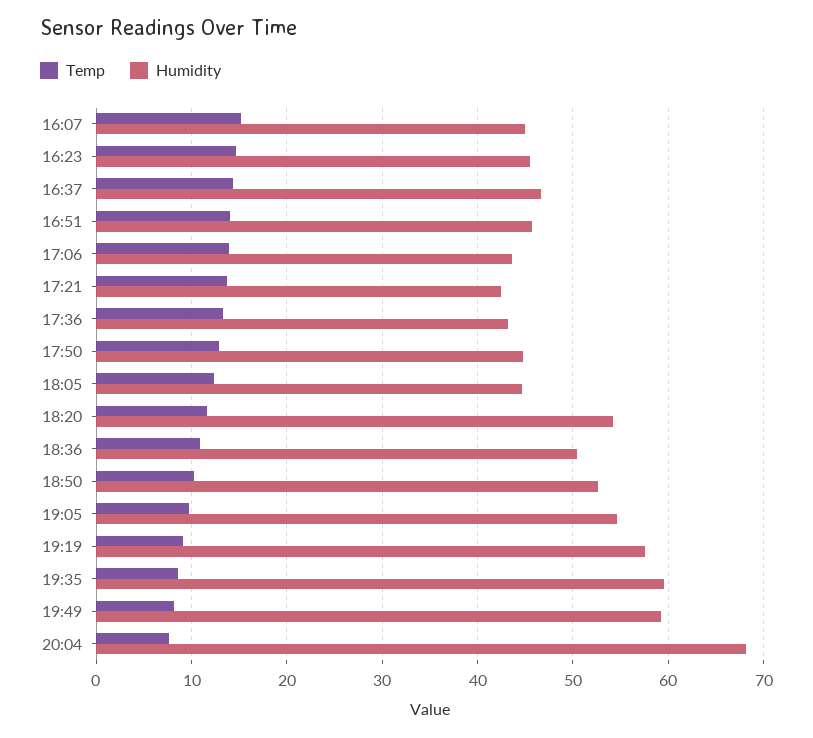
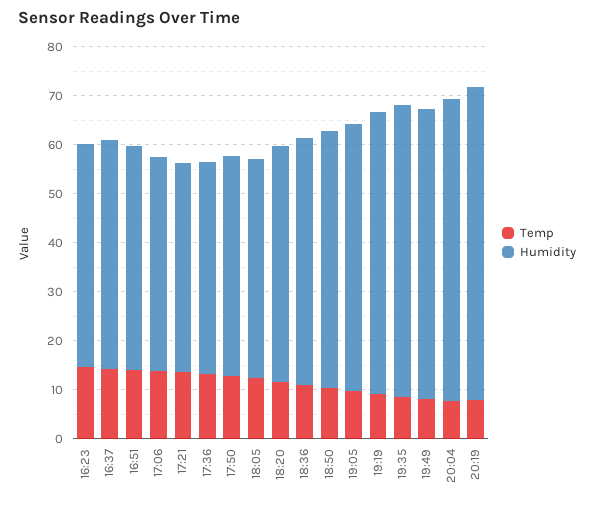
Temp, 16:07: 15 -> none
Humidity, 16:07: 45 -> none
Humidity, 18:20: 54 -> 48
Humidity, 20:04: 68 -> 62
Temp, 20:19: none -> 8
Humidity, 20:19: none -> 64

